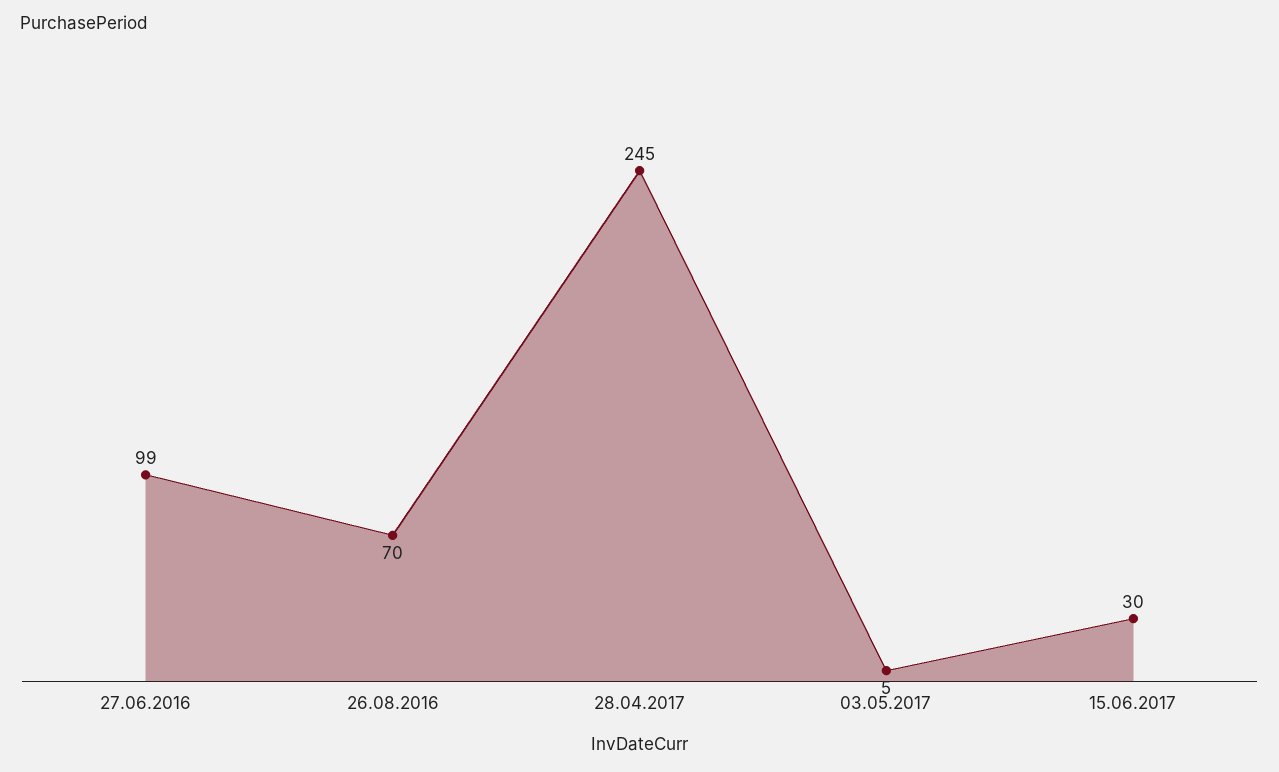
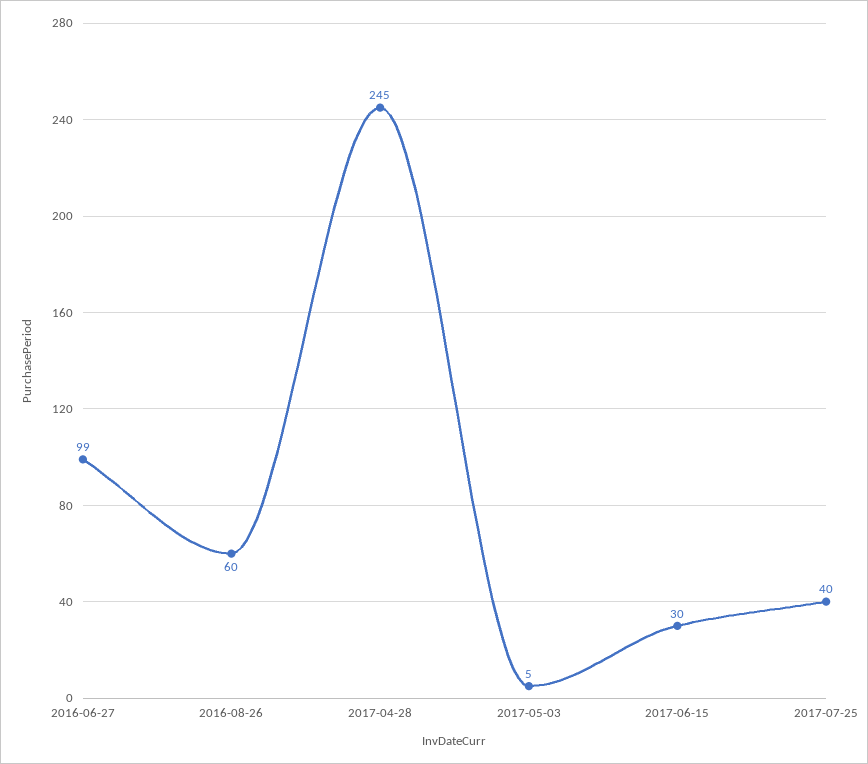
26.08.2016: 70 -> 60
2017-07-25: none -> 40

